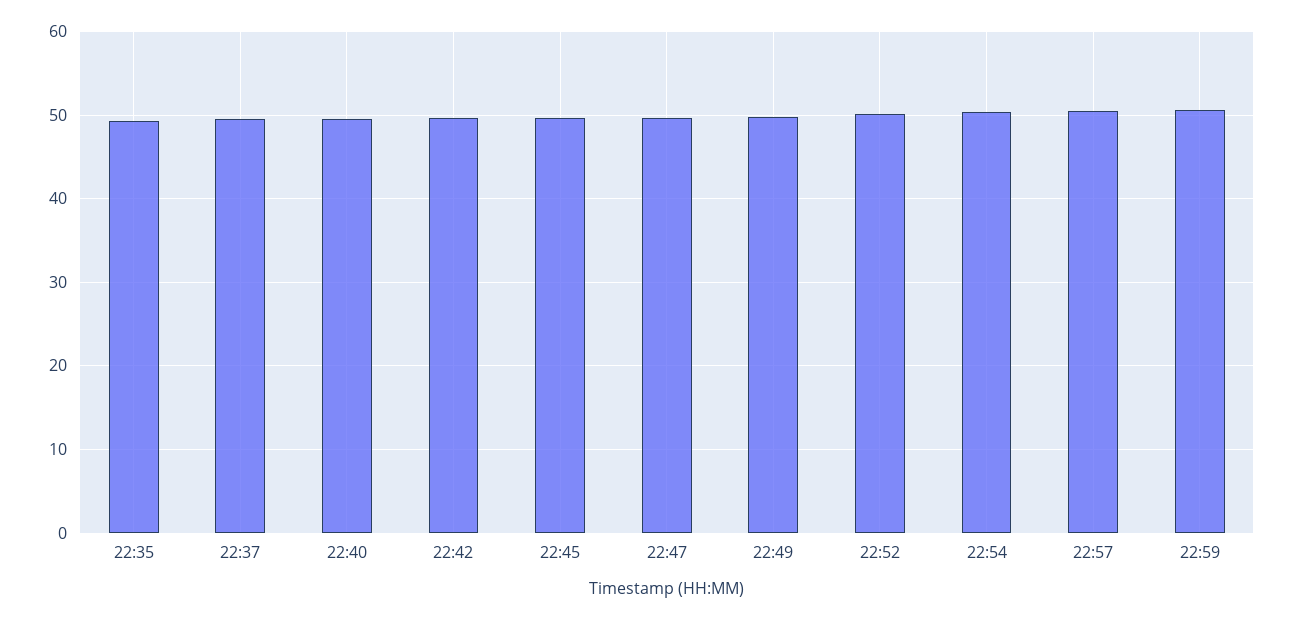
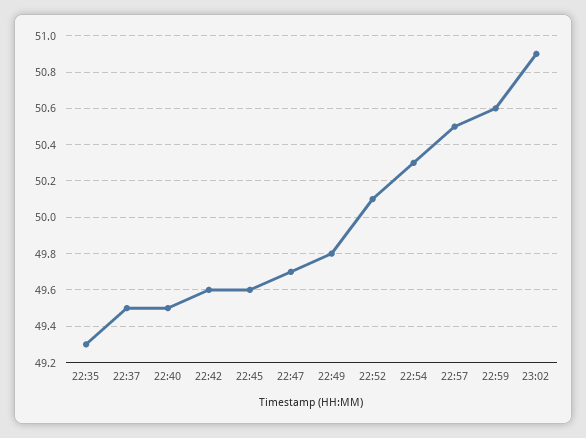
23:02: none -> 50.9

